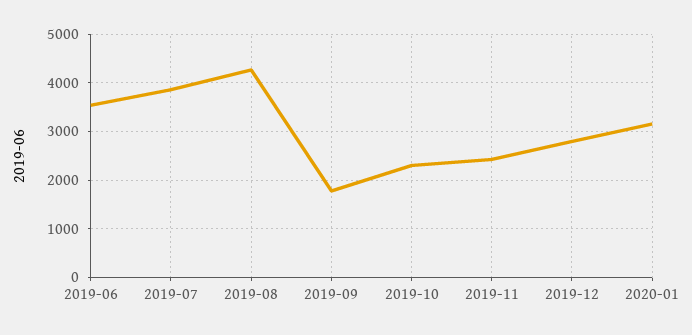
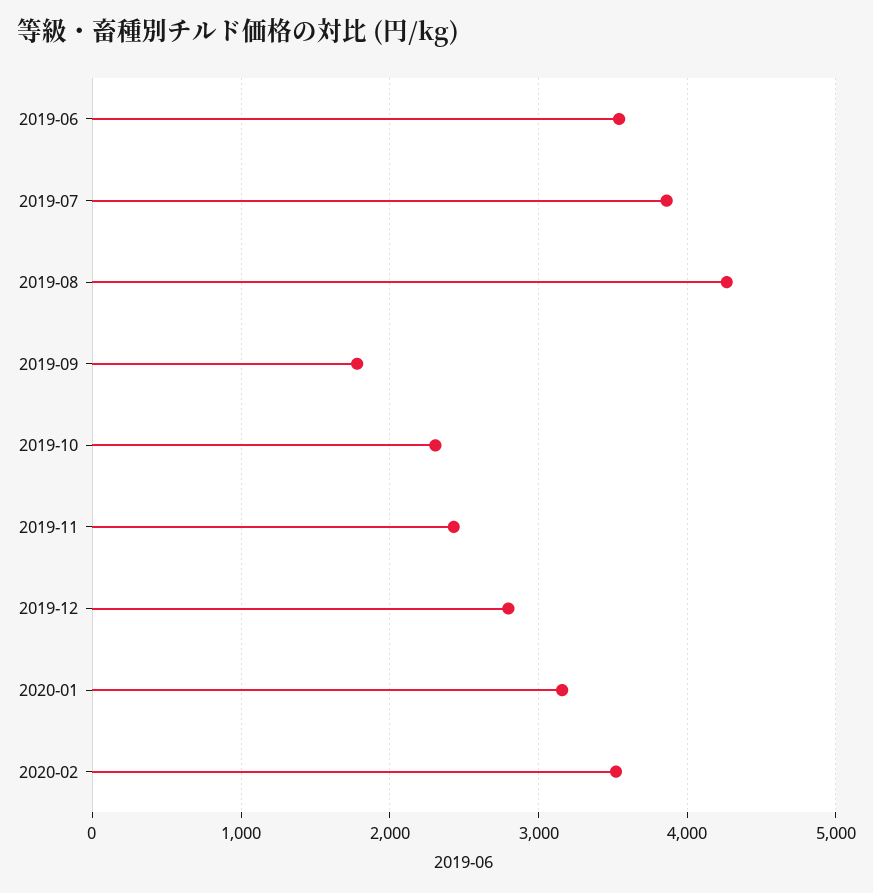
2020-02: none -> 3500

